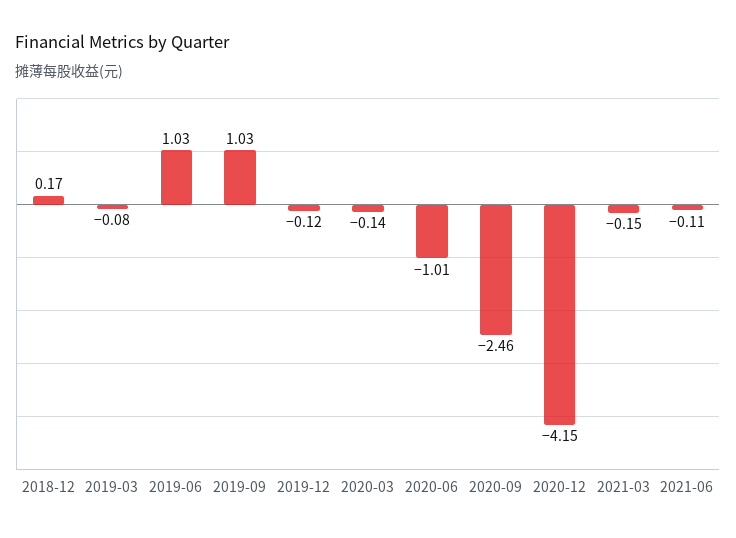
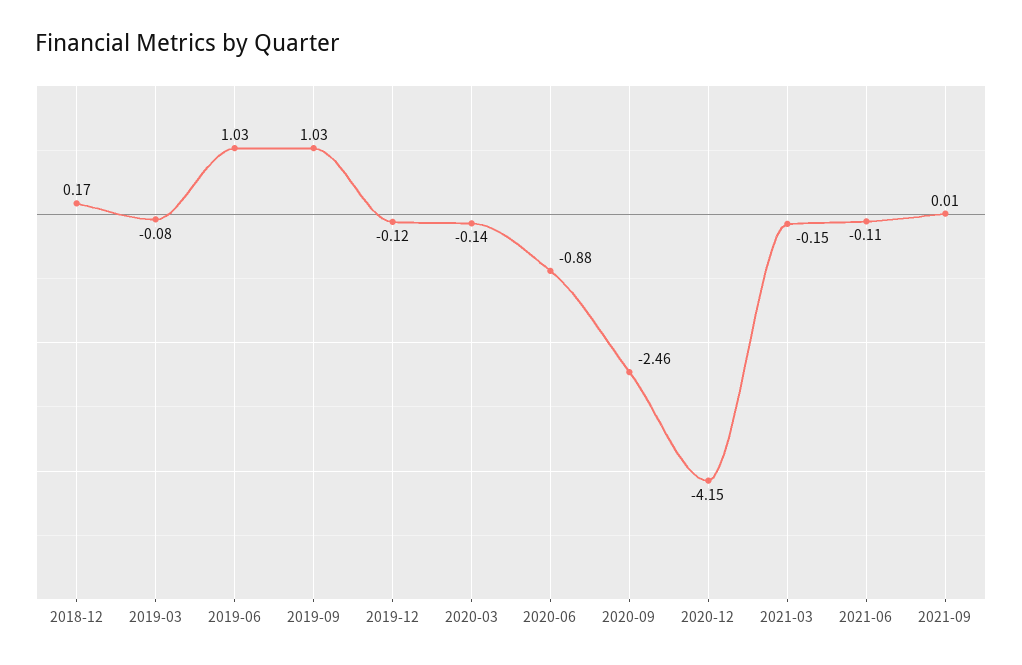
2020-06: -1.01 -> -0.88
2021-09: none -> 0.01

